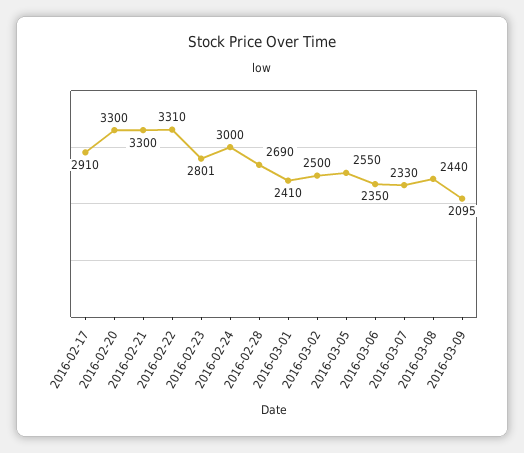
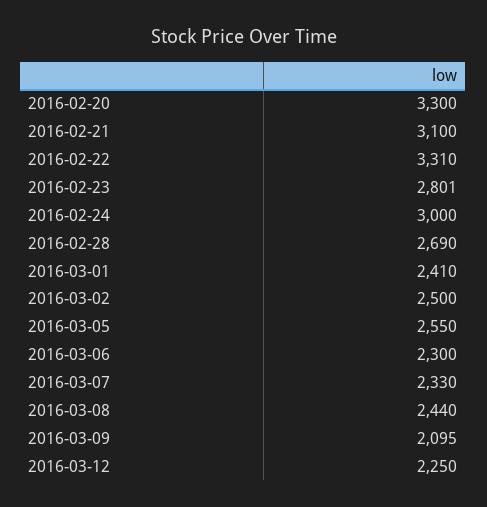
2016-02-17: 2910 -> none
2016-02-21: 3300 -> 3100
2016-03-06: 2350 -> 2300
2016-03-12: none -> 2250

